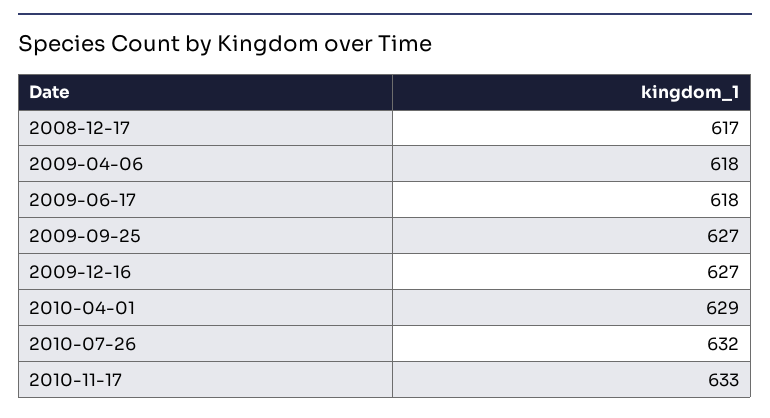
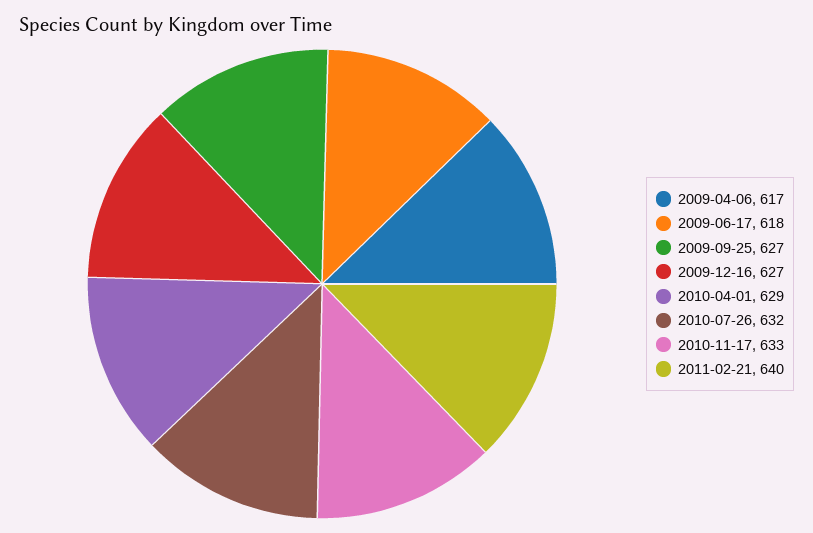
2008-12-17: 617 -> none
2009-04-06: 618 -> 617
2011-02-21: none -> 640

